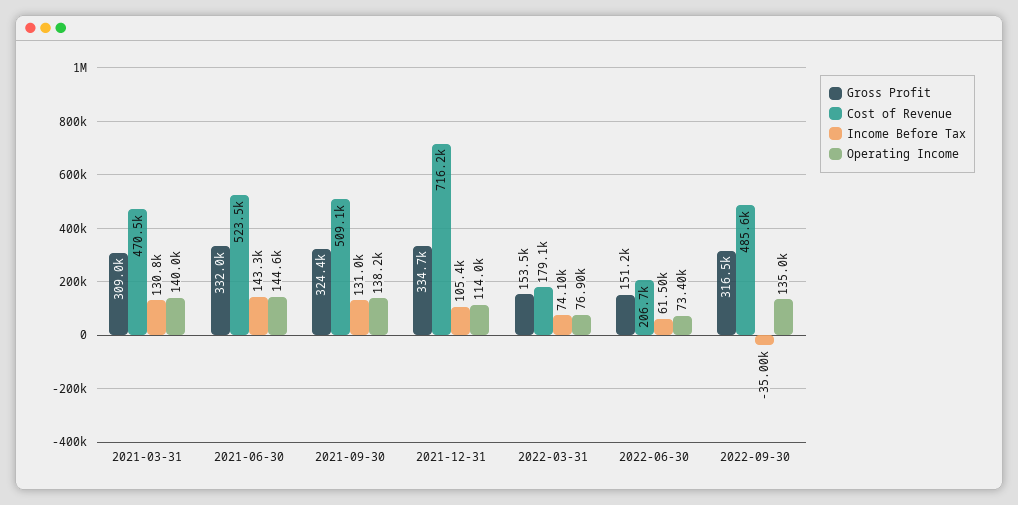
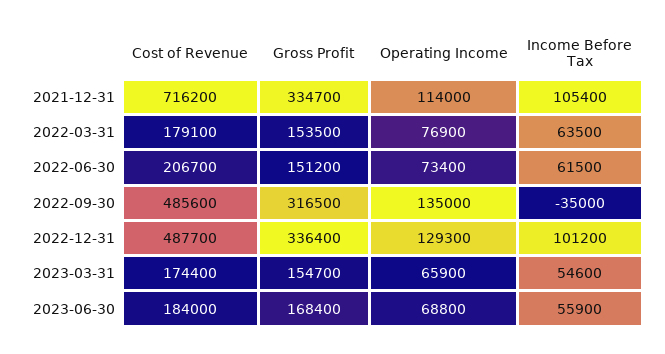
Gross Profit, 2021-03-31: 309000 -> none
Cost of Revenue, 2021-03-31: 470500 -> none
Income Before Tax, 2021-03-31: 130800 -> none
Operating Income, 2021-03-31: 140000 -> none
Gross Profit, 2021-06-30: 332000 -> none
Cost of Revenue, 2021-06-30: 523500 -> none
Income Before Tax, 2021-06-30: 143300 -> none
Operating Income, 2021-06-30: 144600 -> none
Gross Profit, 2021-09-30: 324400 -> none
Cost of Revenue, 2021-09-30: 509100 -> none
Income Before Tax, 2021-09-30: 131000 -> none
Operating Income, 2021-09-30: 138200 -> none
Income Before Tax, 2022-03-31: 74100 -> 63500
Cost of Revenue, 2022-12-31: none -> 487700
Gross Profit, 2022-12-31: none -> 336400
Operating Income, 2022-12-31: none -> 129300
Income Before Tax, 2022-12-31: none -> 101200
Cost of Revenue, 2023-03-31: none -> 174400
Gross Profit, 2023-03-31: none -> 154700
Operating Income, 2023-03-31: none -> 65900
Income Before Tax, 2023-03-31: none -> 54600
Cost of Revenue, 2023-06-30: none -> 184000
Gross Profit, 2023-06-30: none -> 168400
Operating Income, 2023-06-30: none -> 68800
Income Before Tax, 2023-06-30: none -> 55900

